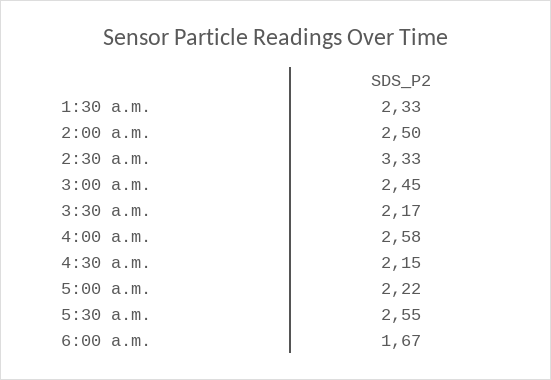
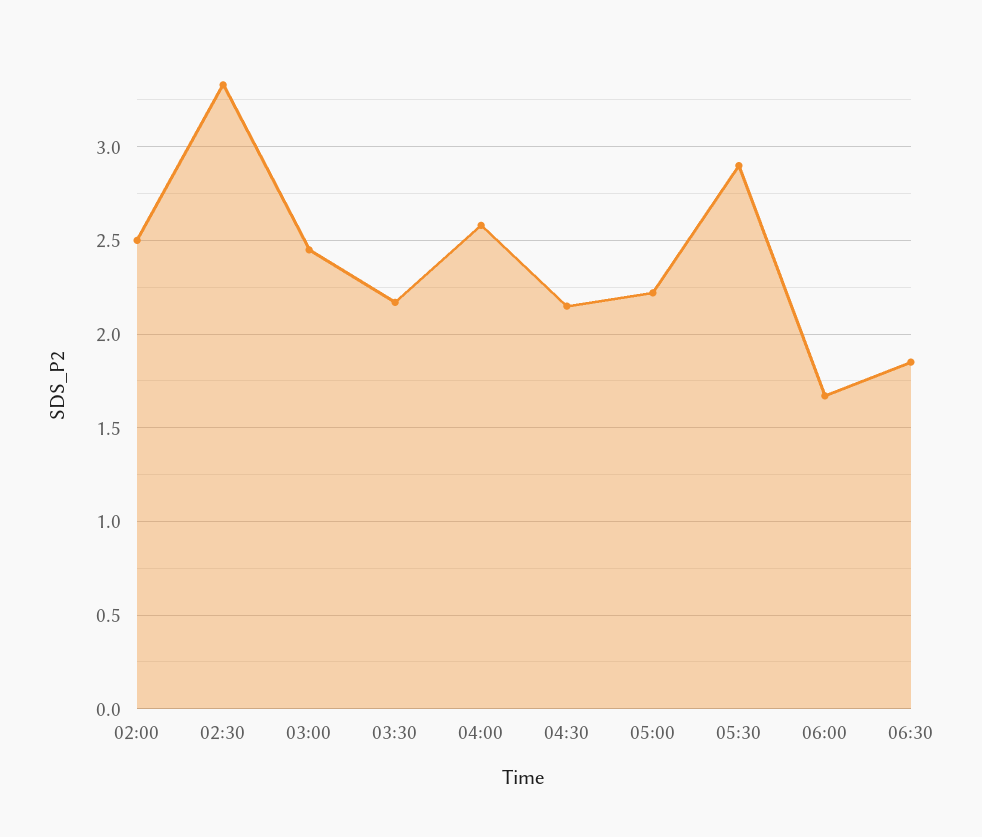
1:30 a.m.: 2.33 -> none
5:30 a.m.: 2.55 -> 2.9
06:30: none -> 1.85

